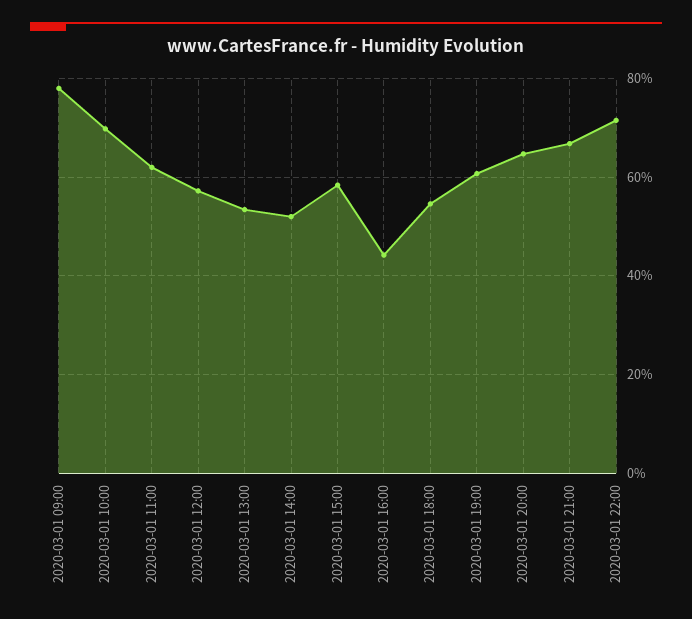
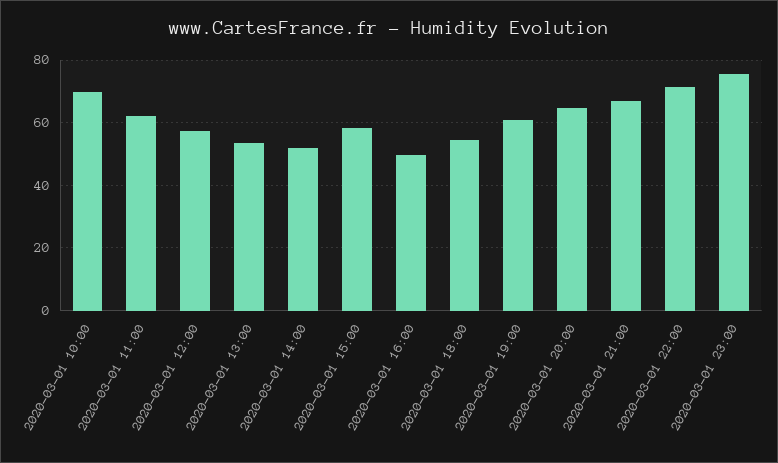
2020-03-01 09:00: 78 -> none
2020-03-01 16:00: 44 -> 50
2020-03-01 23:00: none -> 76

